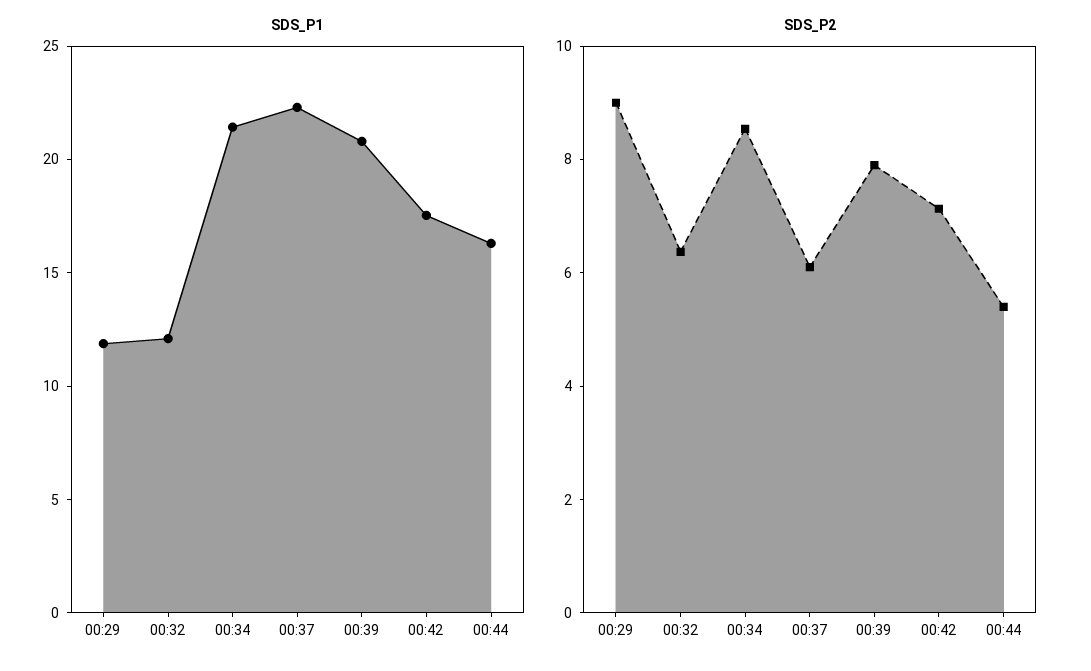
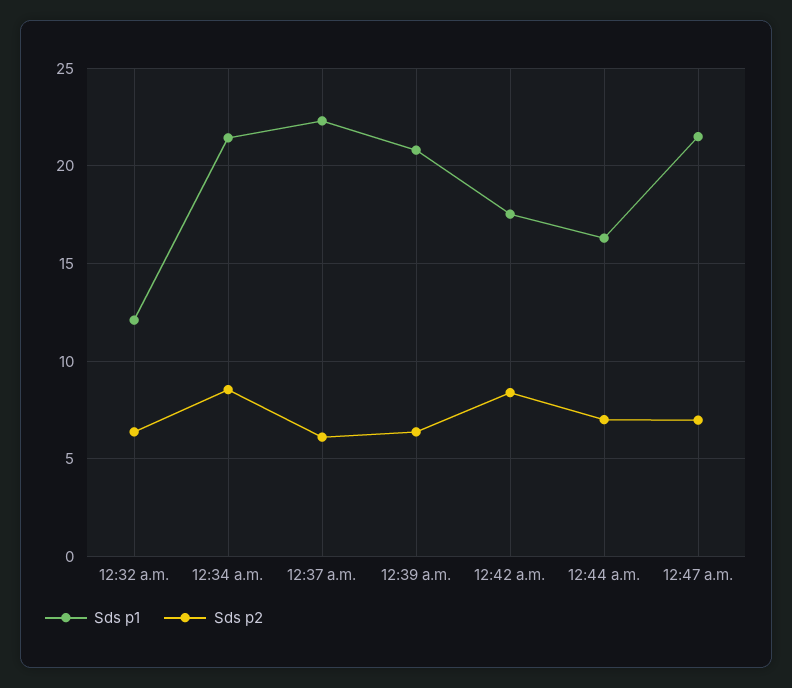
SDS_P1, 00:29: 12 -> none
SDS_P2, 00:29: 9 -> none
SDS_P2, 00:39: 8 -> 6.5
SDS_P2, 00:42: 7 -> 8.5
SDS_P2, 00:44: 5.5 -> 7
SDS_P1, 12:47 a.m.: none -> 21.5
SDS_P2, 12:47 a.m.: none -> 7

